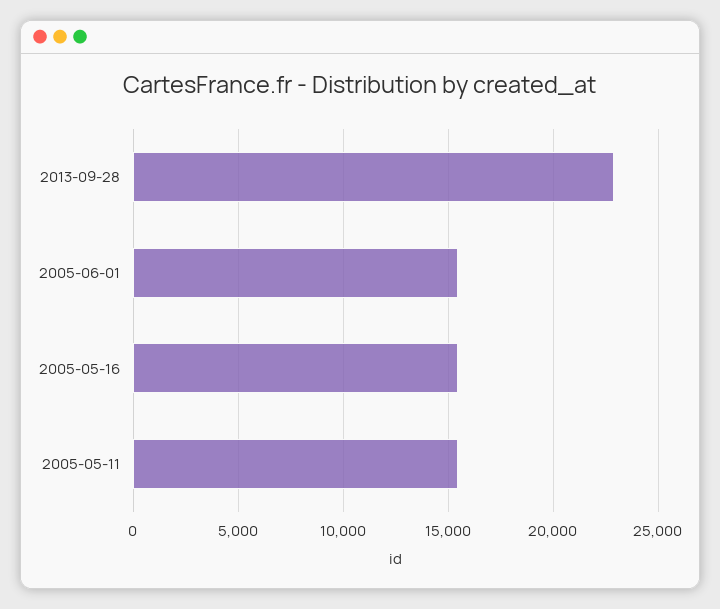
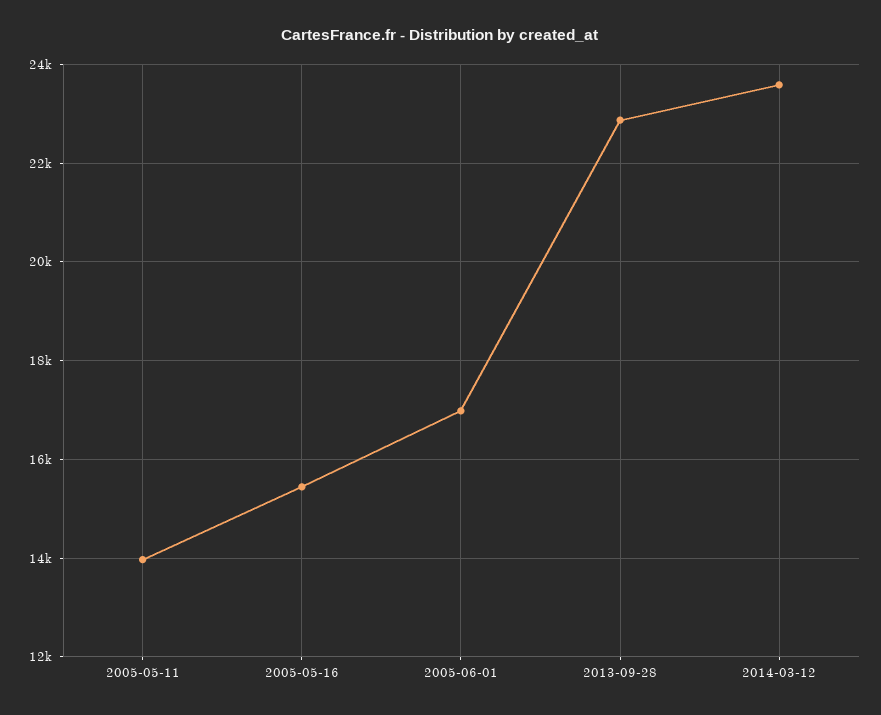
2005-06-01: 15500 -> 17000
2005-05-11: 15500 -> 14000
2014-03-12: none -> 23600

